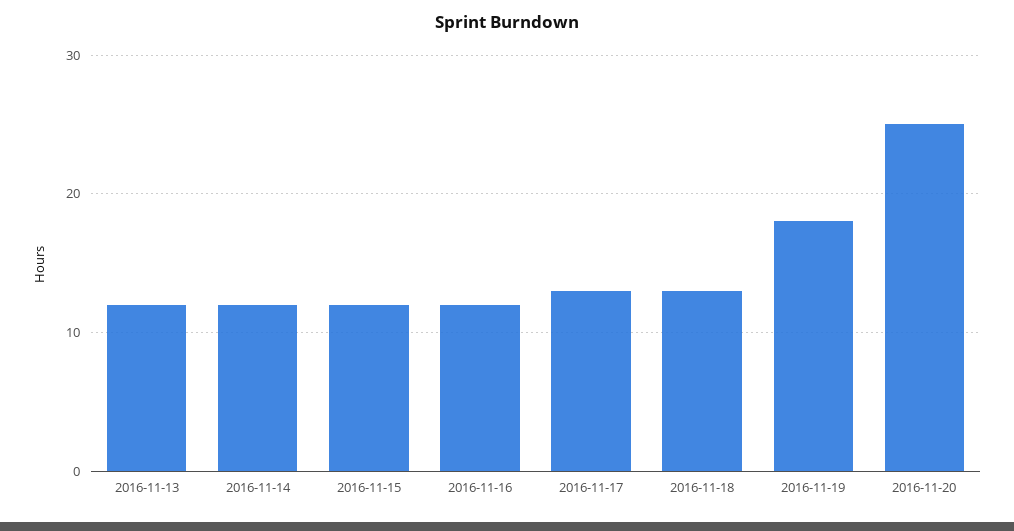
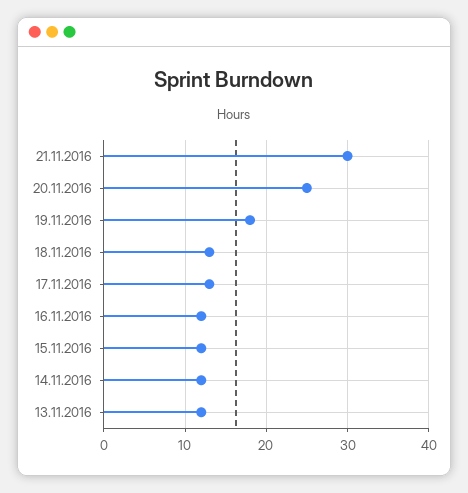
21.11.2016: none -> 30

